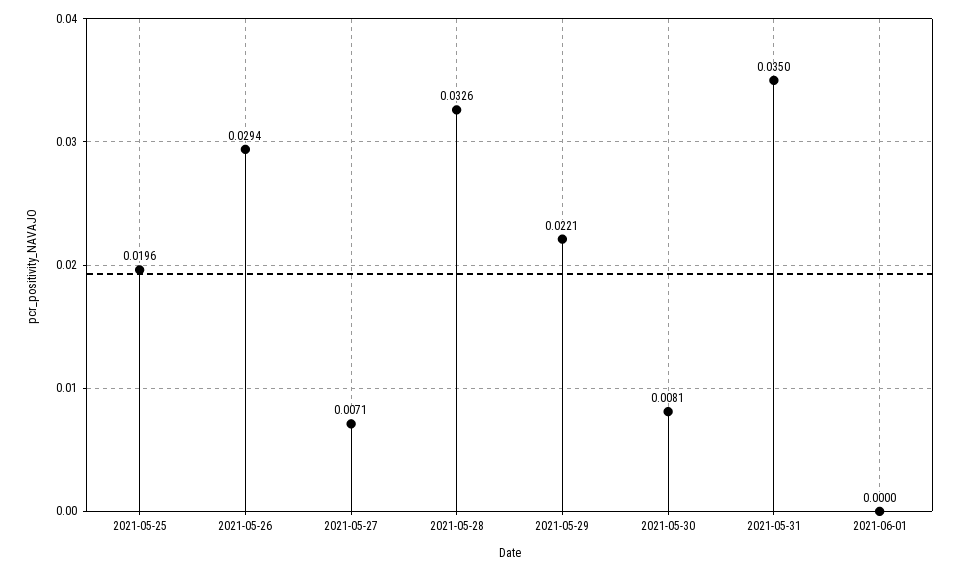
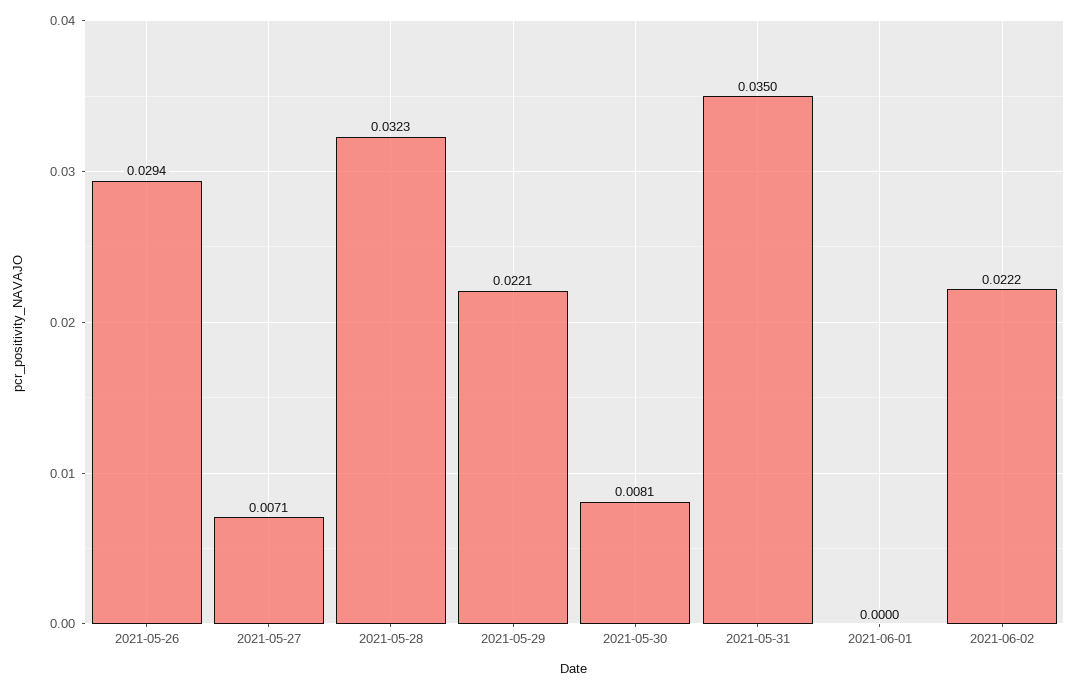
2021-05-25: 0.0196 -> none
2021-05-28: 0.0326 -> 0.0323
2021-06-02: none -> 0.0222

